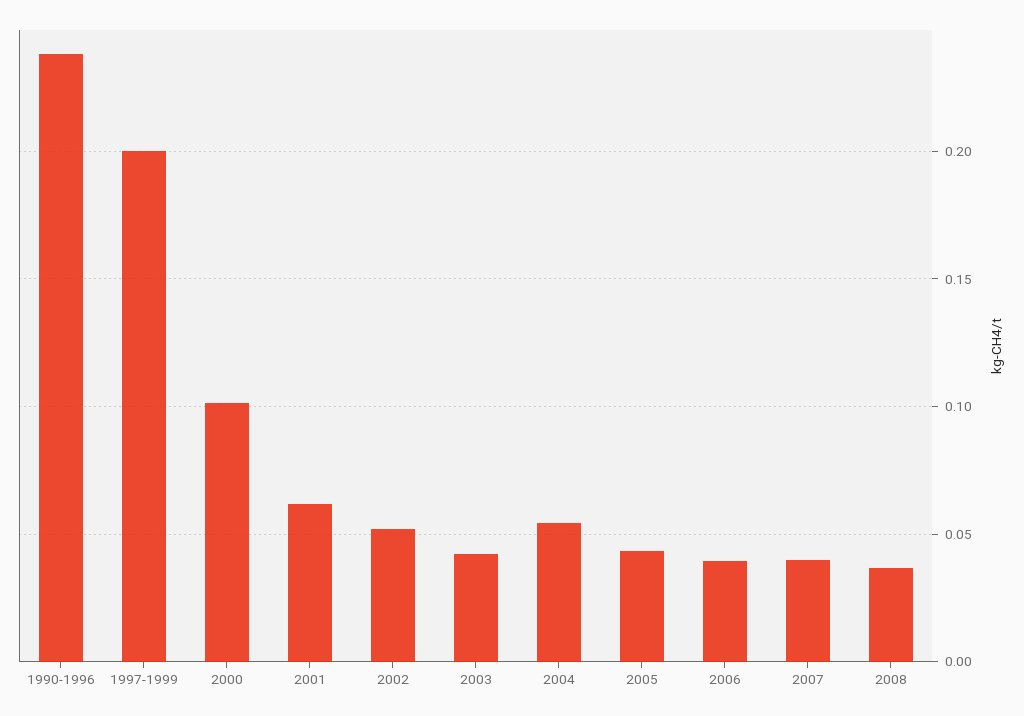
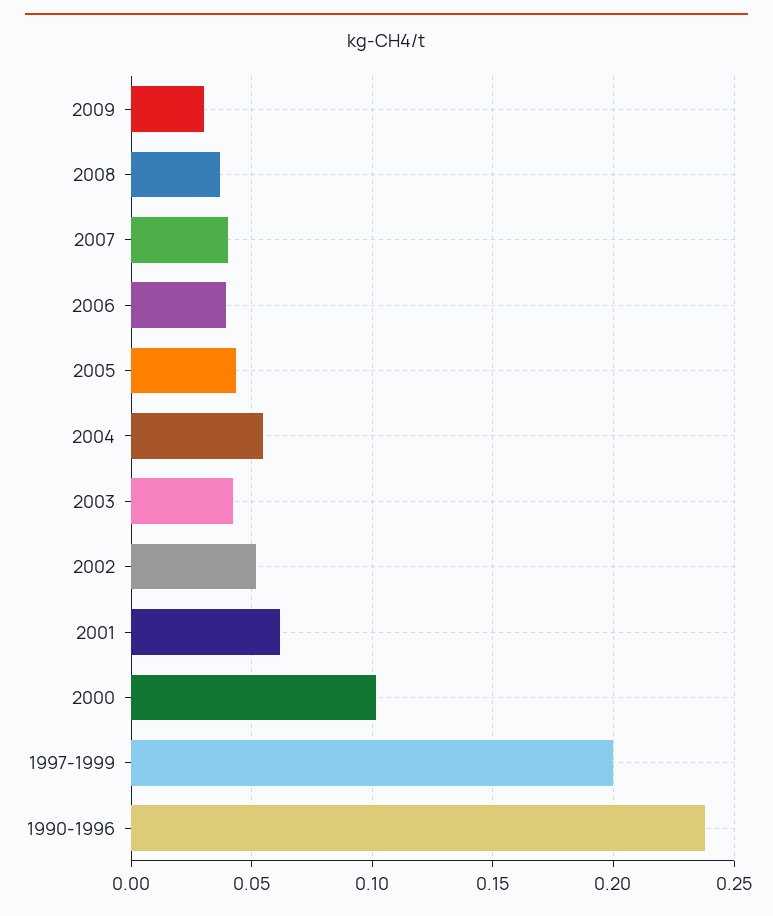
2009: none -> 0.03

